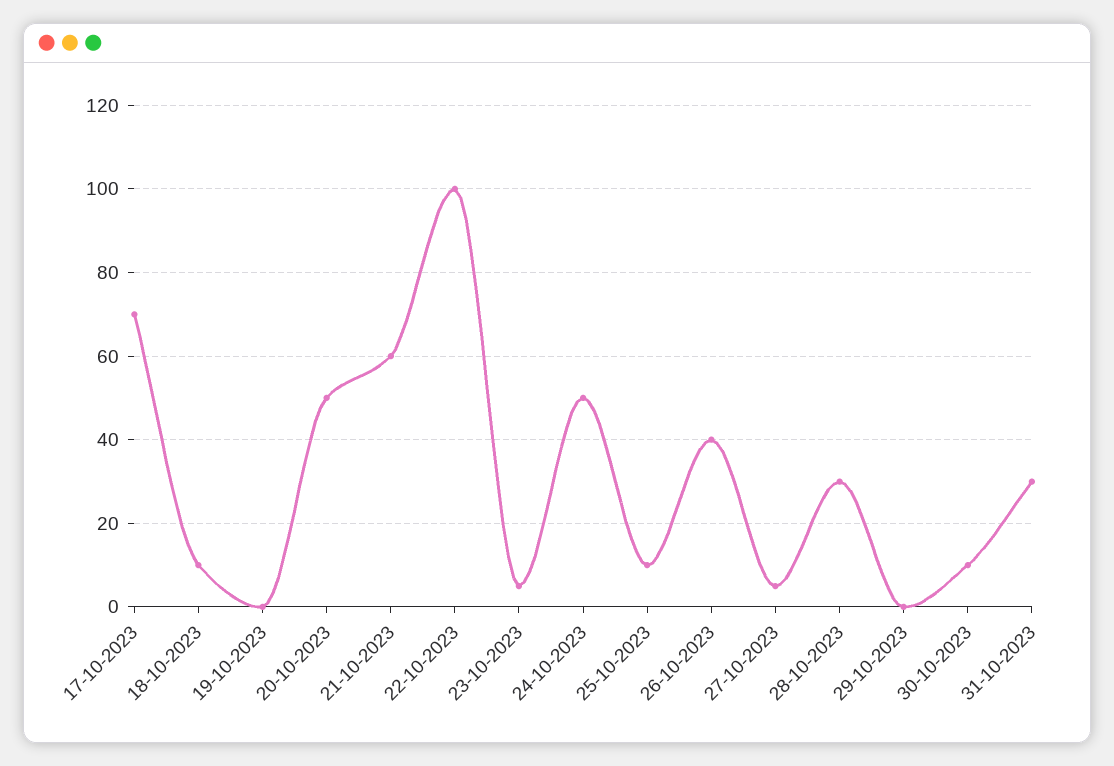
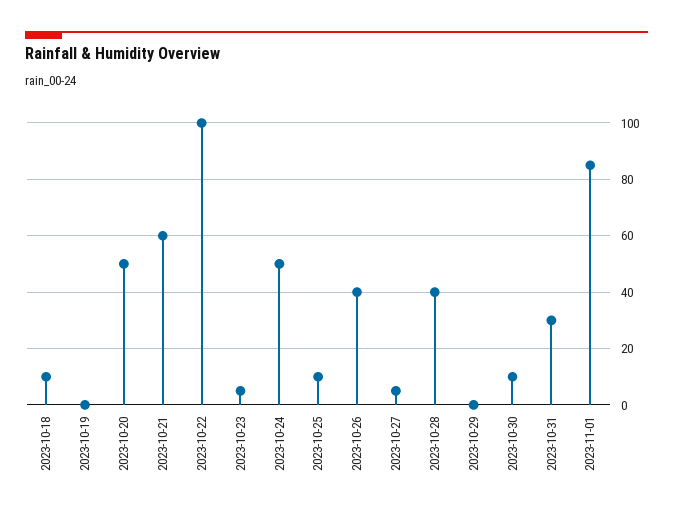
17-10-2023: 70 -> none
28-10-2023: 30 -> 40
2023-11-01: none -> 85

